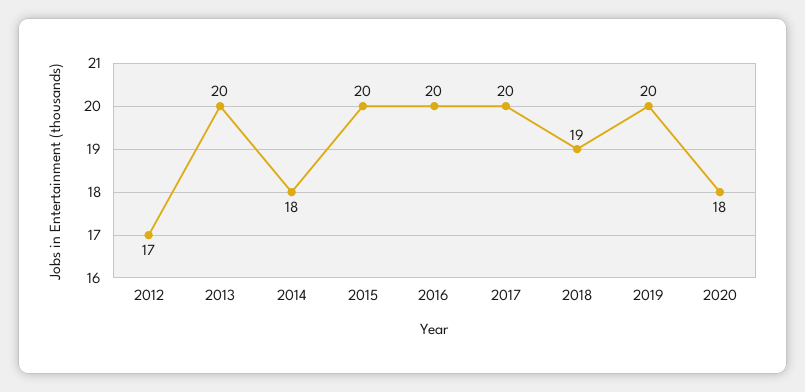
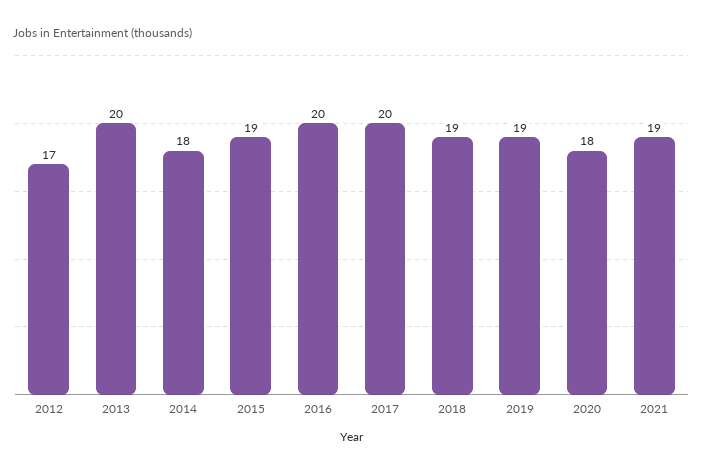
2015: 20 -> 19
2019: 20 -> 19
2021: none -> 19

